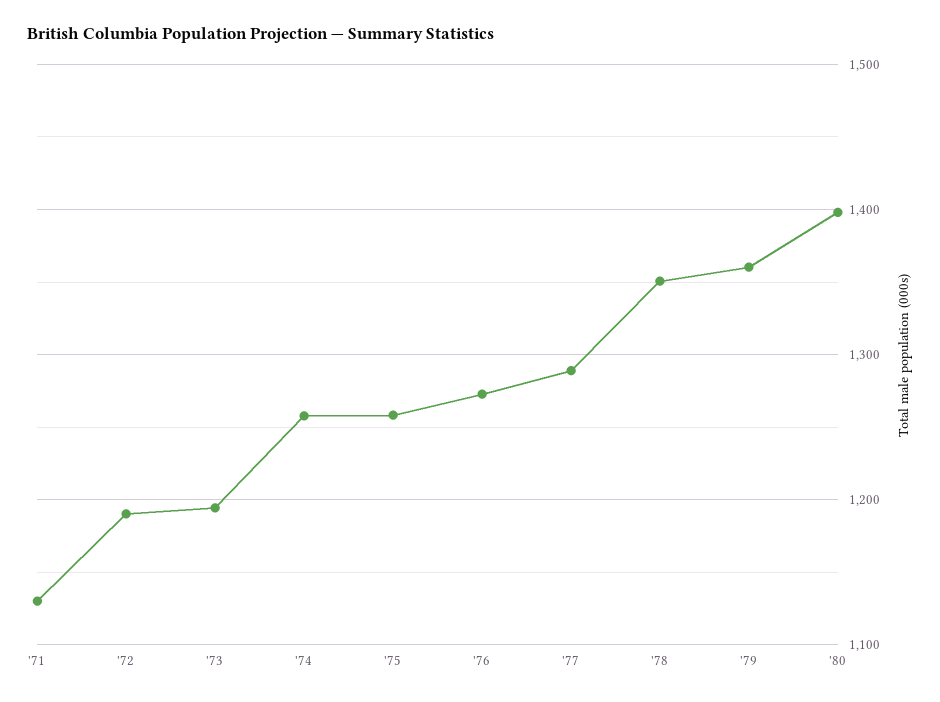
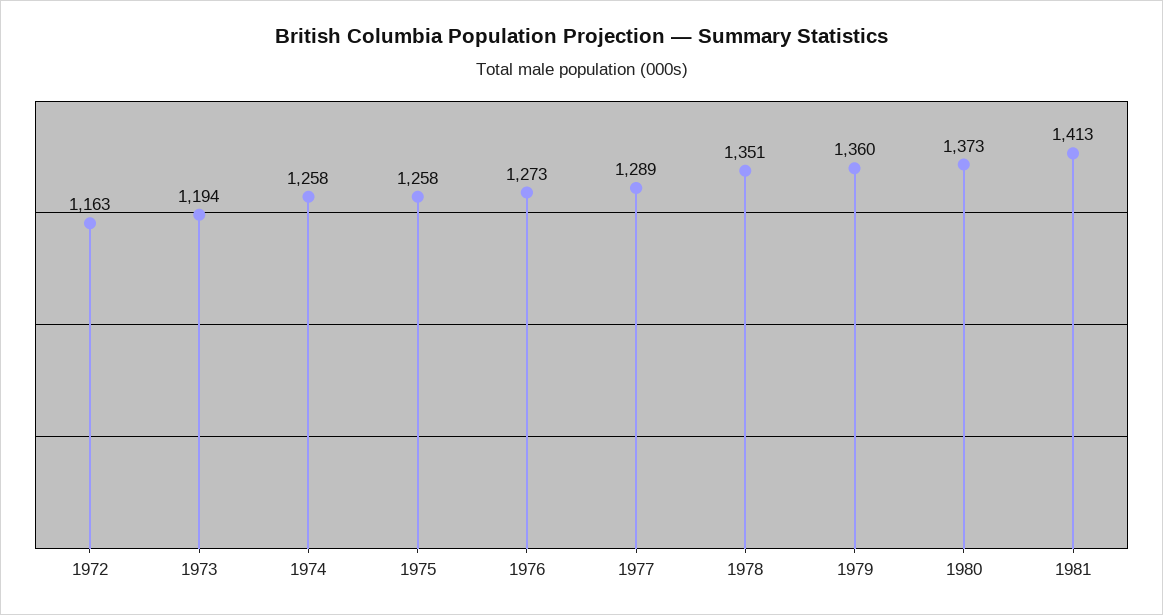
'71: 1130 -> none
'72: 1190 -> 1163
'80: 1400 -> 1373
1981: none -> 1413

